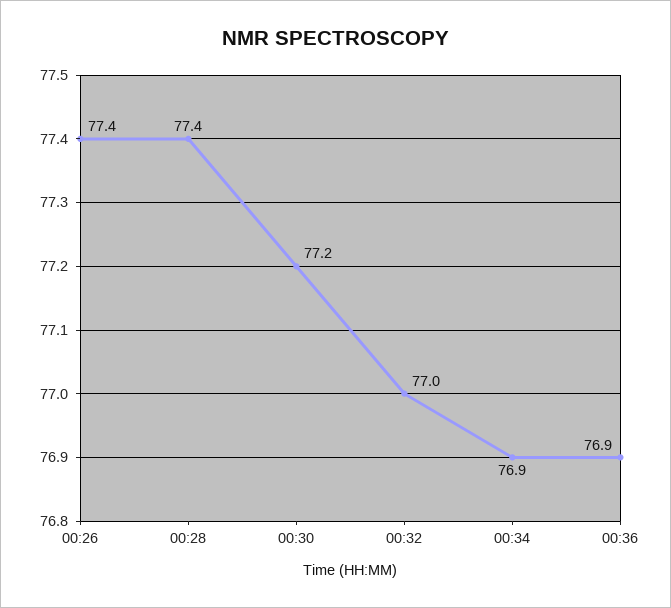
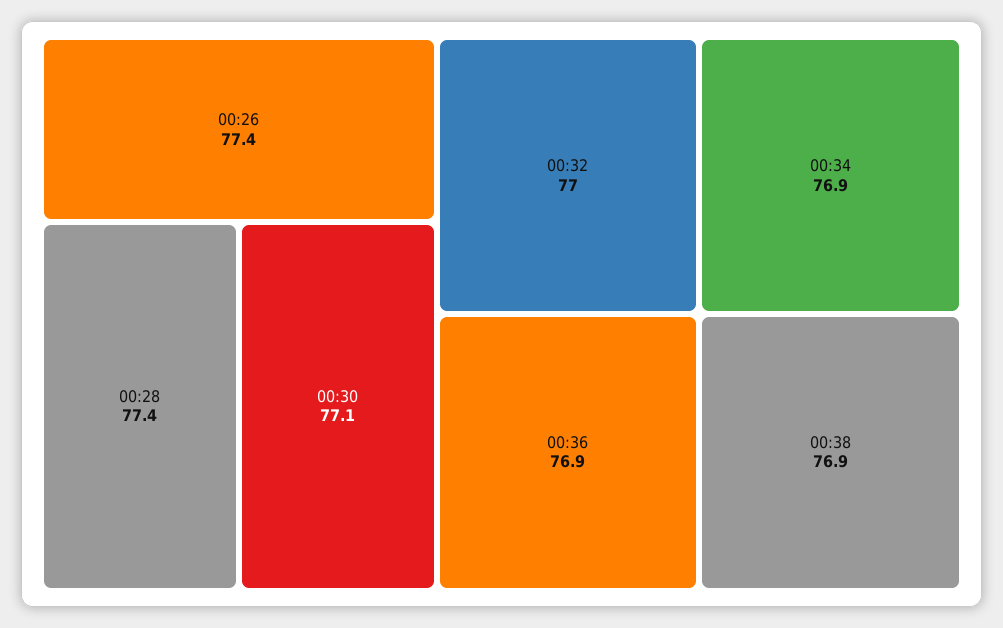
00:30: 77.2 -> 77.1
00:38: none -> 76.9

